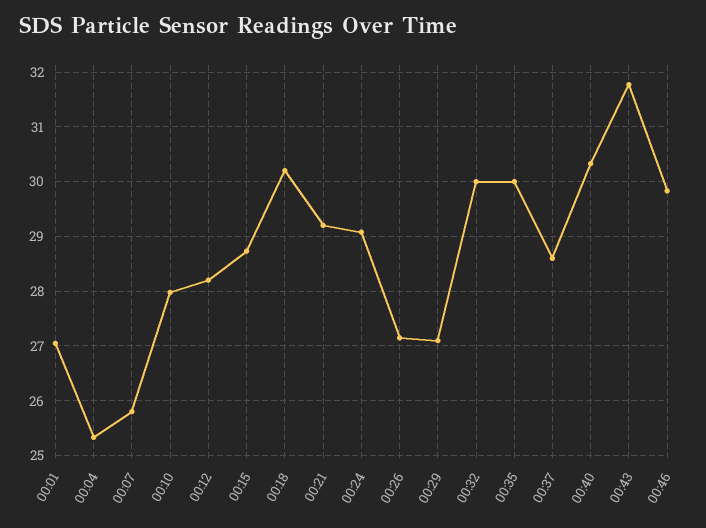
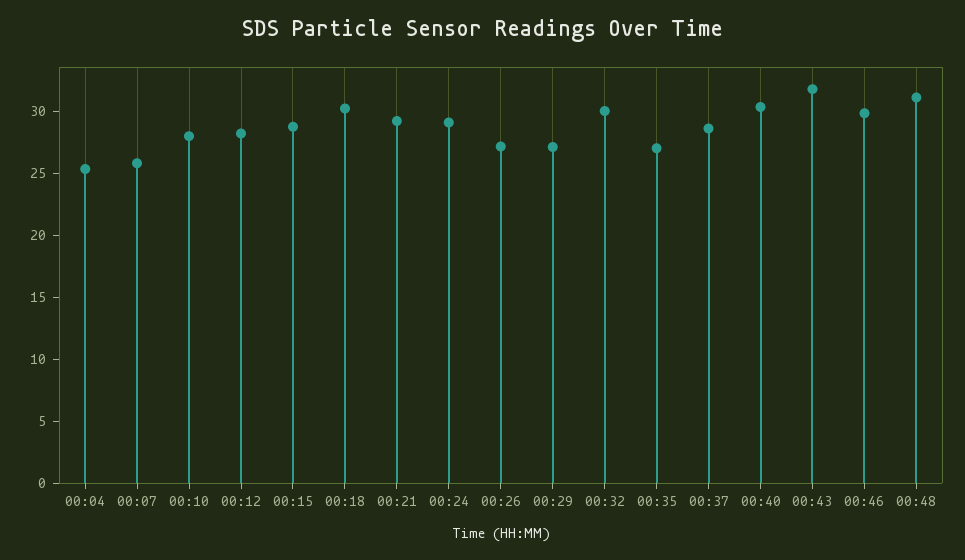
00:01: 27 -> none
00:35: 30 -> 27
00:48: none -> 31

